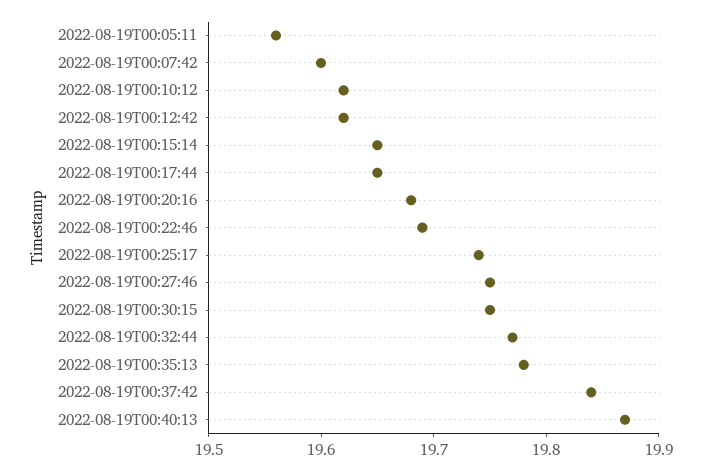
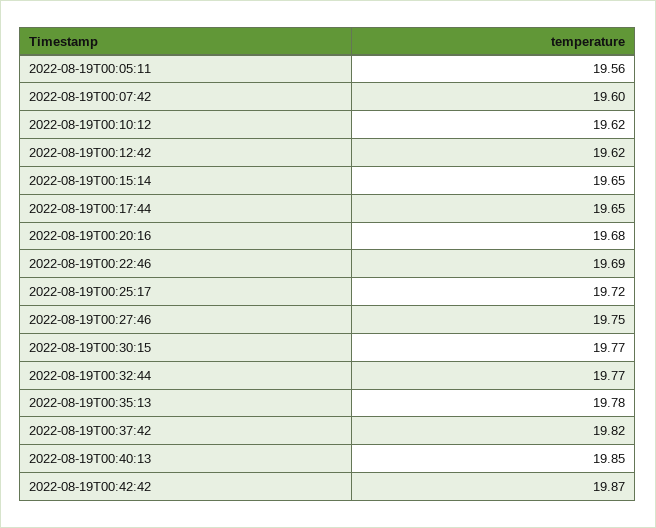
2022-08-19T00:25:17: 19.74 -> 19.72
2022-08-19T00:30:15: 19.75 -> 19.77
2022-08-19T00:37:42: 19.84 -> 19.82
2022-08-19T00:40:13: 19.87 -> 19.85
2022-08-19T00:42:42: none -> 19.87

